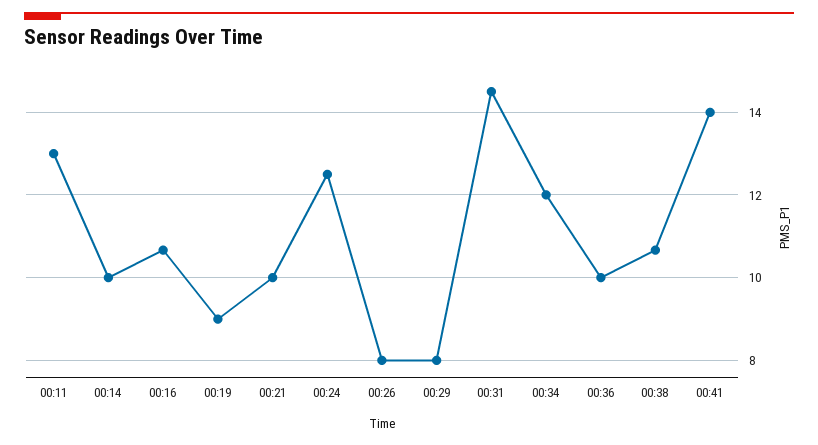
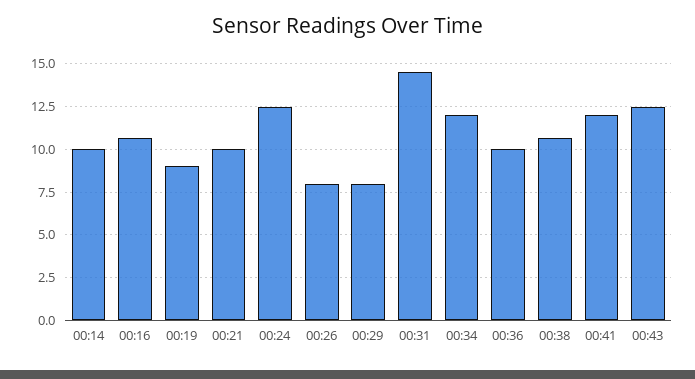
00:11: 13 -> none
00:41: 14 -> 12
00:43: none -> 12.5

